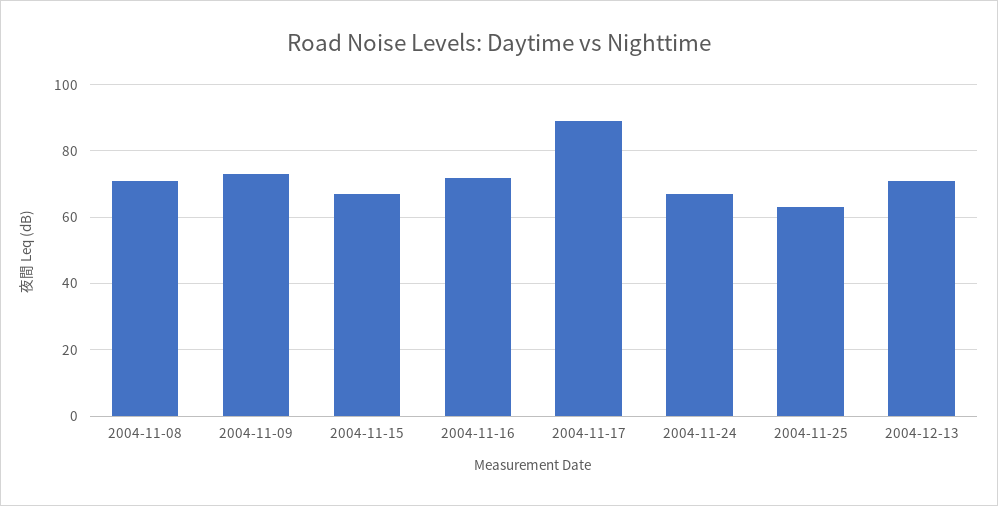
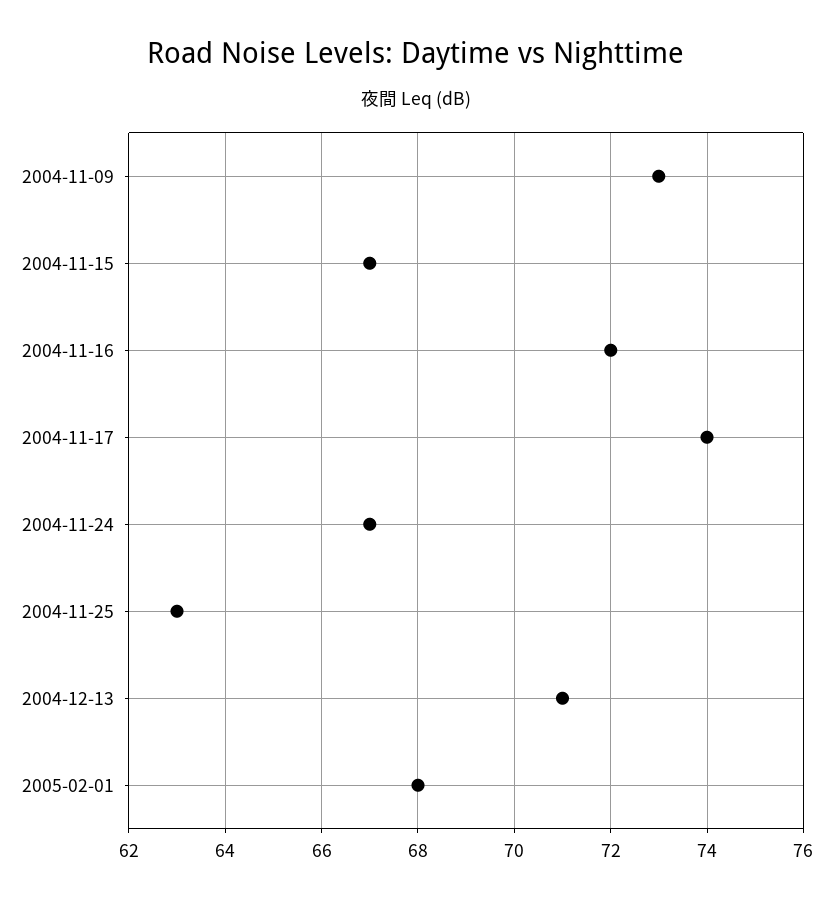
2004-11-08: 70 -> none
2004-11-17: 90 -> 74
2005-02-01: none -> 68

